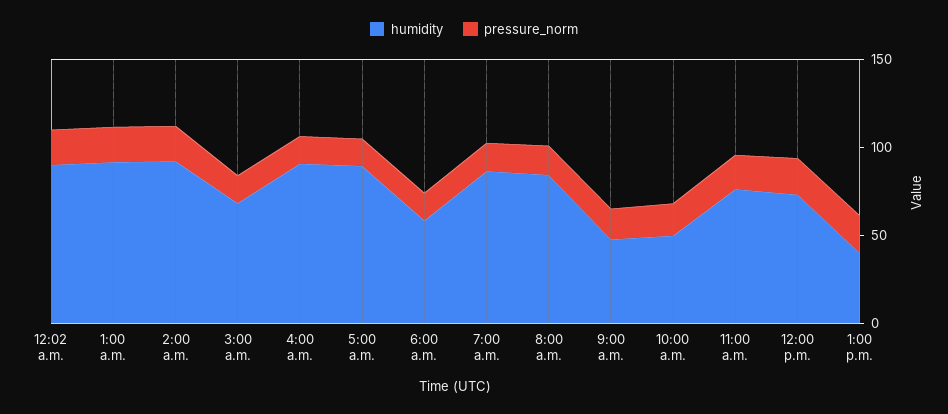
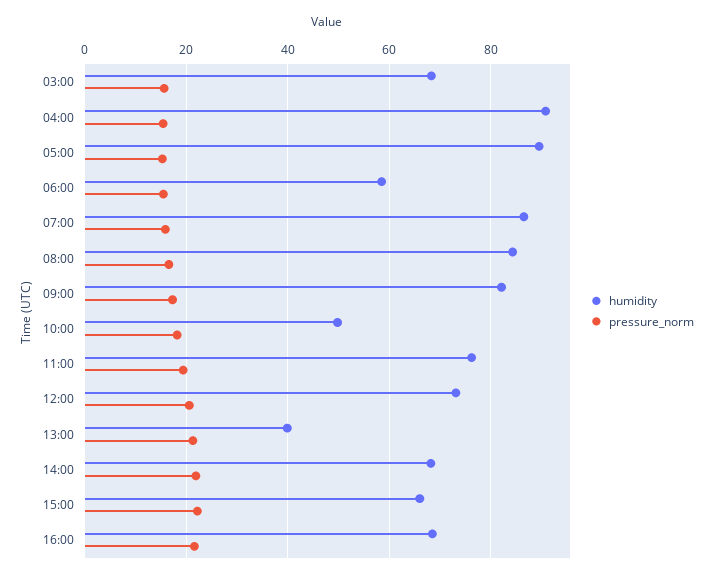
humidity, 12:02 a.m.: 90 -> none
pressure_norm, 12:02 a.m.: 20 -> none
humidity, 1:00 a.m.: 90 -> none
pressure_norm, 1:00 a.m.: 20 -> none
humidity, 2:00 a.m.: 90 -> none
pressure_norm, 2:00 a.m.: 20 -> none
humidity, 9:00 a.m.: 50 -> 82
humidity, 14:00: none -> 68
pressure_norm, 14:00: none -> 22
humidity, 15:00: none -> 66
pressure_norm, 15:00: none -> 22
humidity, 16:00: none -> 68
pressure_norm, 16:00: none -> 22

